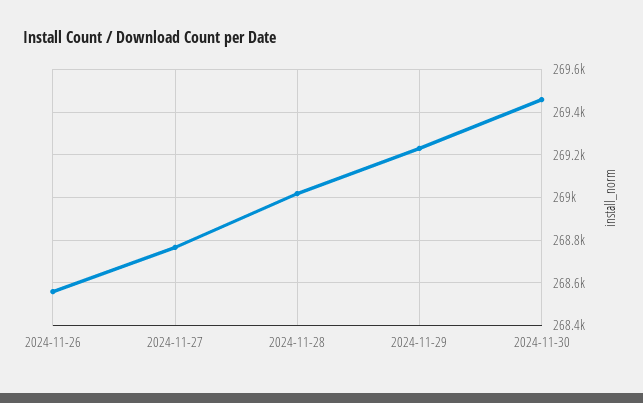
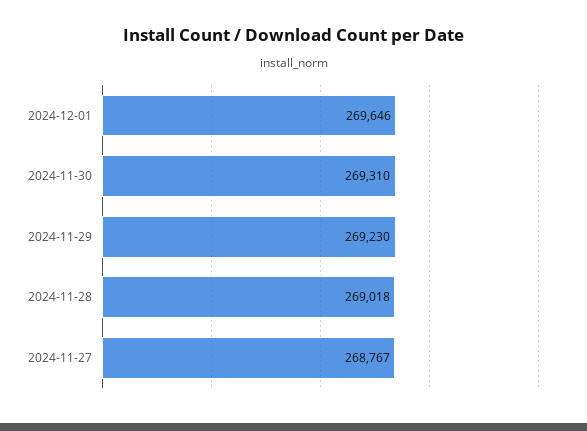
2024-11-26: 268550 -> none
2024-11-30: 269450 -> 269310
2024-12-01: none -> 269646

